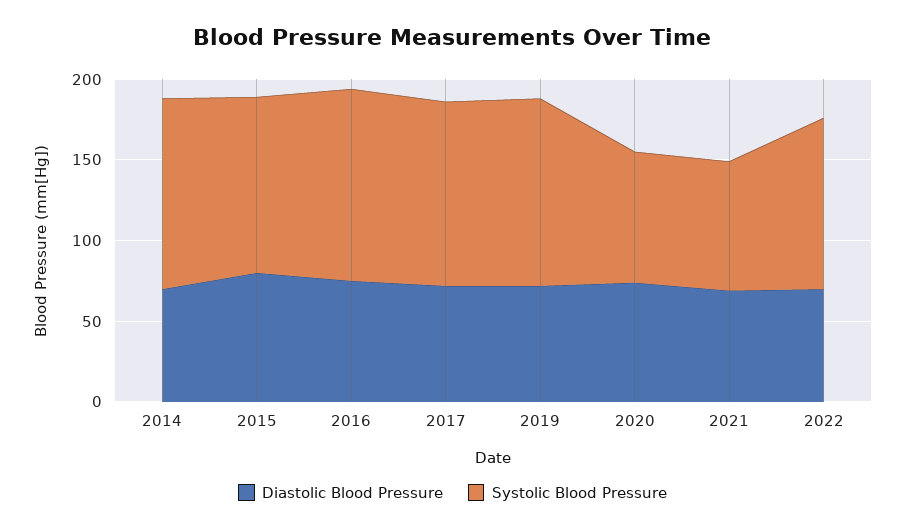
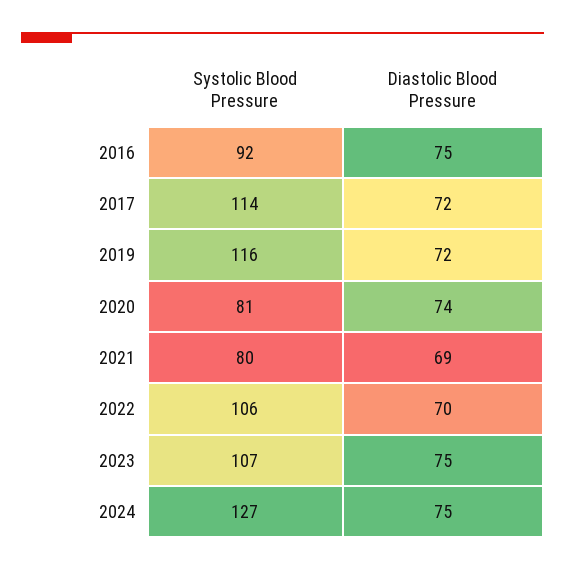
Diastolic Blood Pressure, 2014: 70 -> none
Systolic Blood Pressure, 2014: 120 -> none
Diastolic Blood Pressure, 2015: 80 -> none
Systolic Blood Pressure, 2015: 110 -> none
Systolic Blood Pressure, 2016: 120 -> 92
Systolic Blood Pressure, 2023: none -> 107
Diastolic Blood Pressure, 2023: none -> 75
Systolic Blood Pressure, 2024: none -> 127
Diastolic Blood Pressure, 2024: none -> 75

